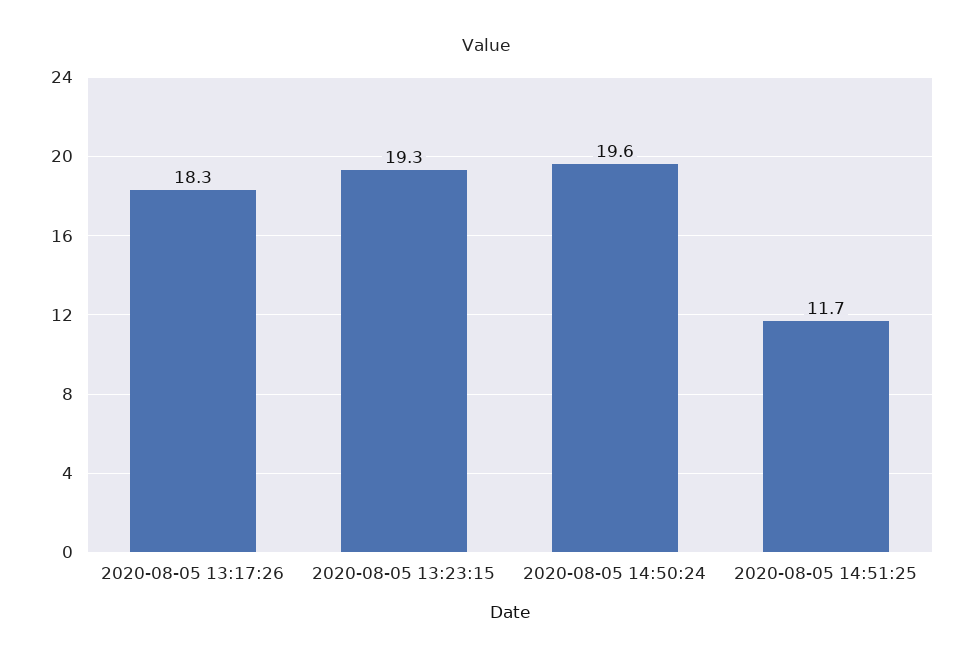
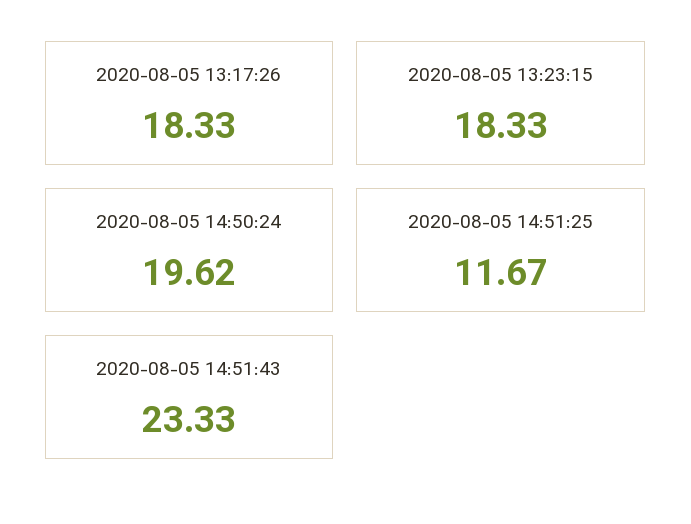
2020-08-05 13:23:15: 19.3 -> 18.33
2020-08-05 14:51:43: none -> 23.33

